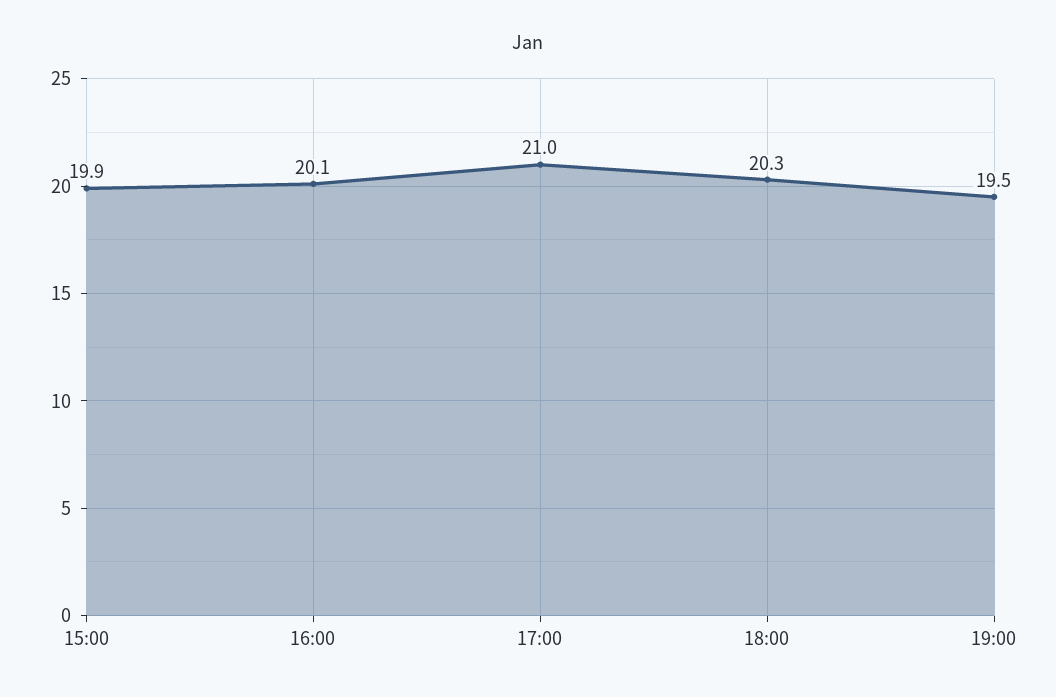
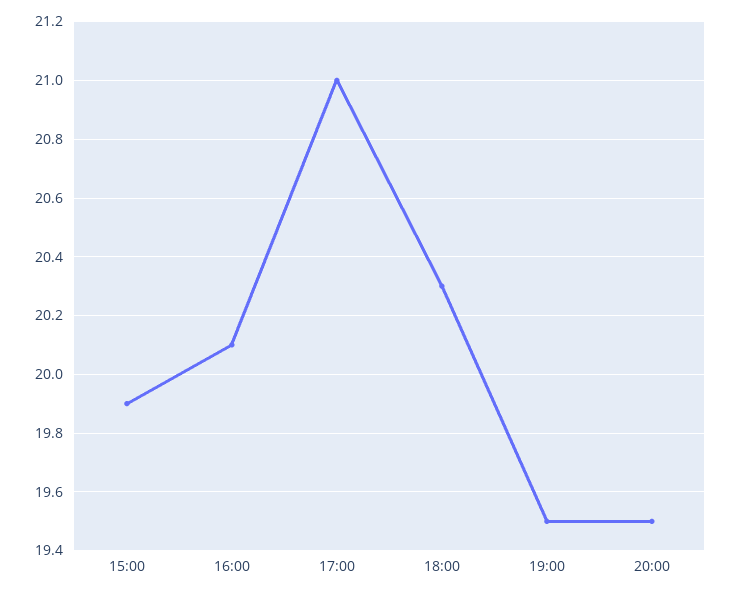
20:00: none -> 19.5

